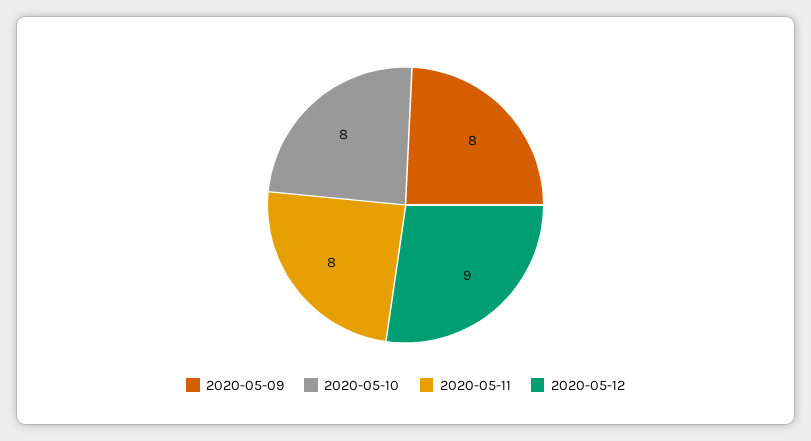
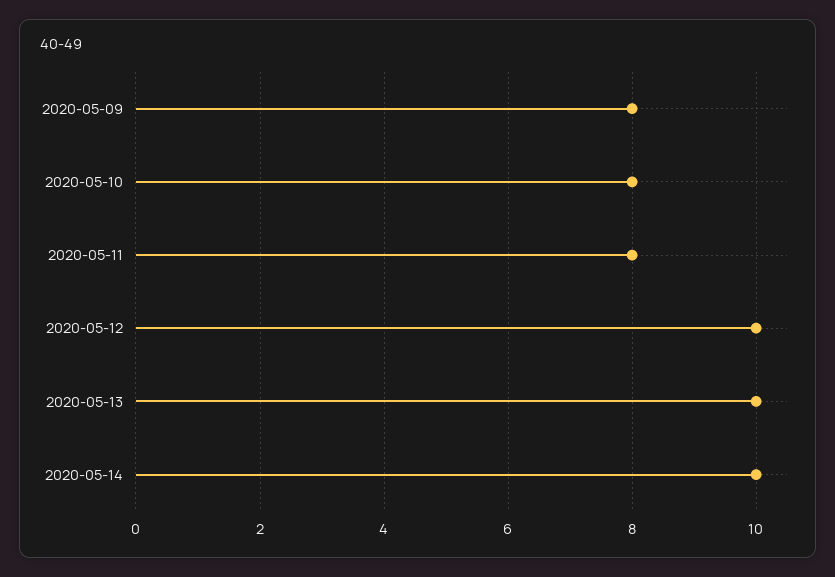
2020-05-12: 9 -> 10
2020-05-13: none -> 10
2020-05-14: none -> 10

